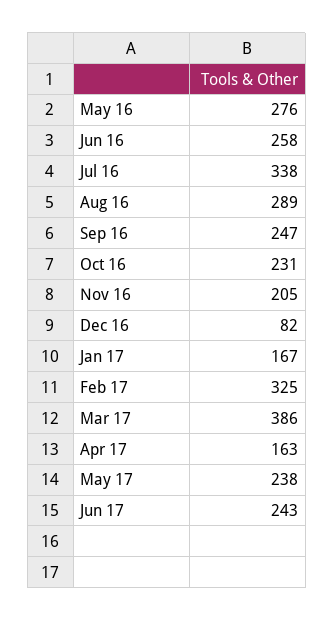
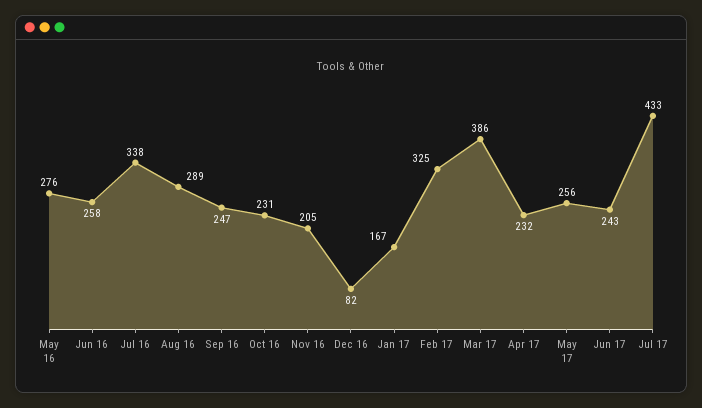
Apr 17: 163 -> 232
May 17: 238 -> 256
Jul 17: none -> 433

